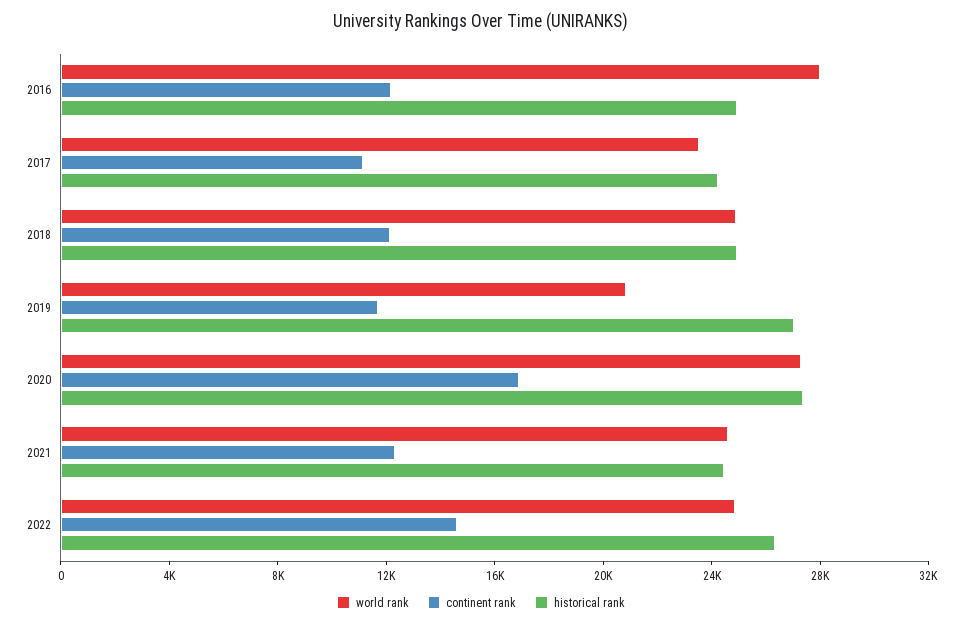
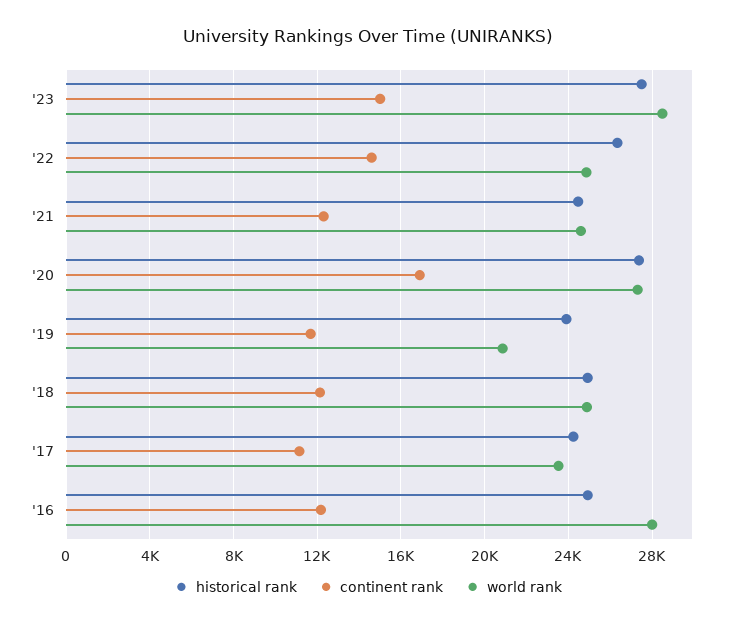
historical rank, 2019: 27000 -> 24000
historical rank, '23: none -> 27500
continent rank, '23: none -> 15000
world rank, '23: none -> 28500

